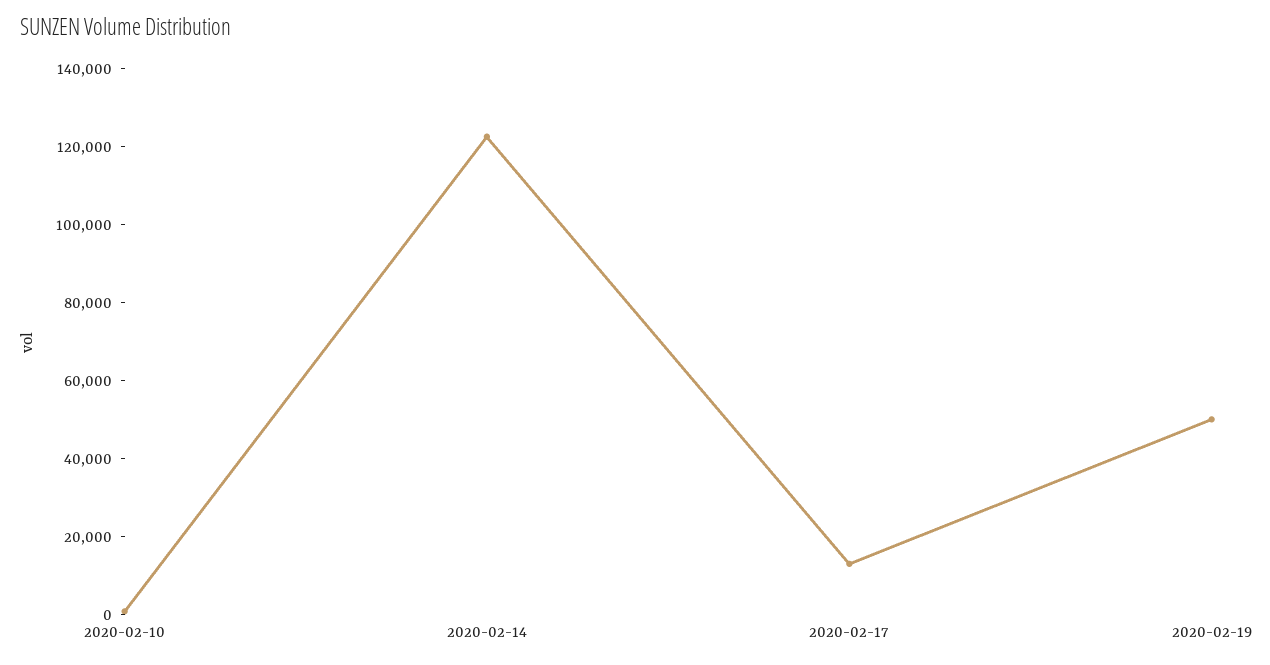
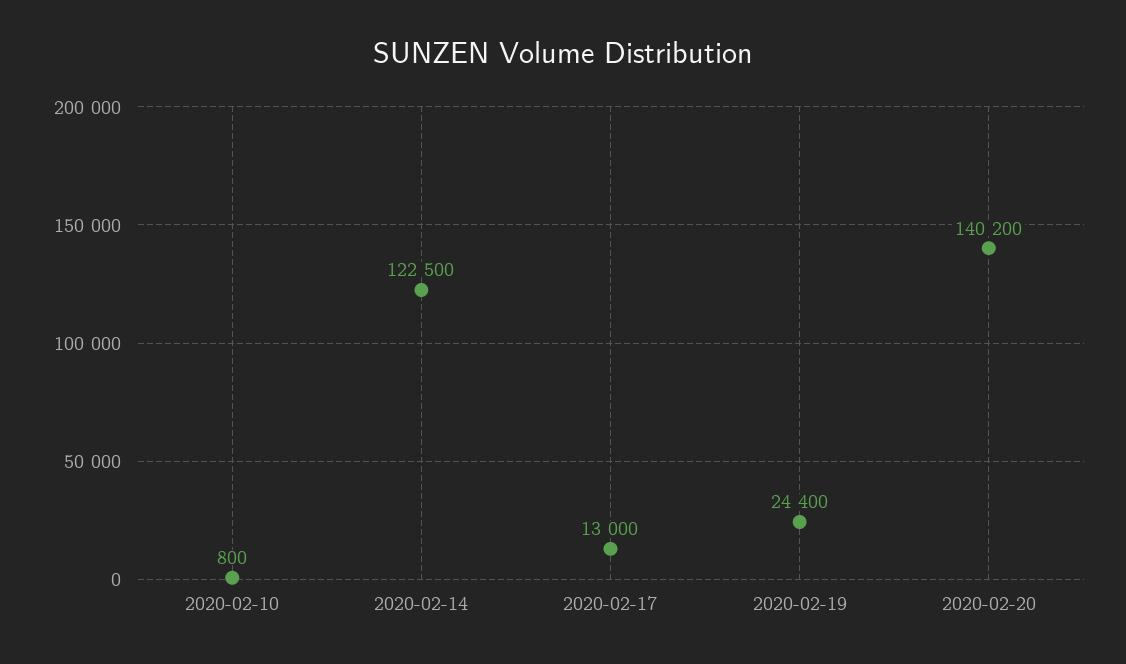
2020-02-19: 50000 -> 24400
2020-02-20: none -> 140200

